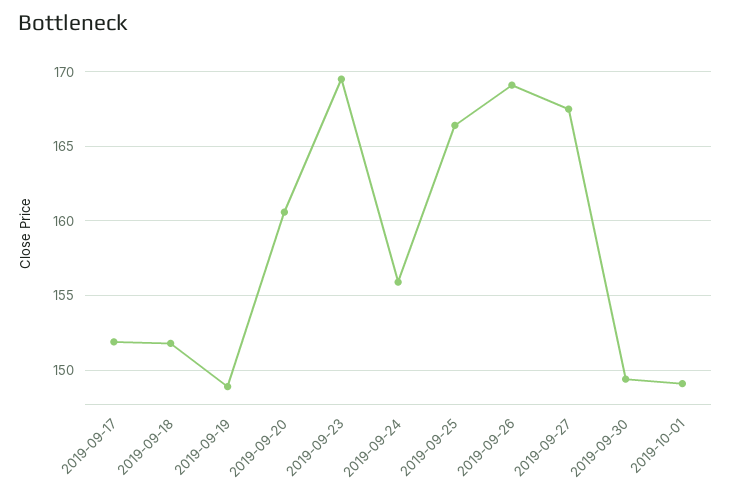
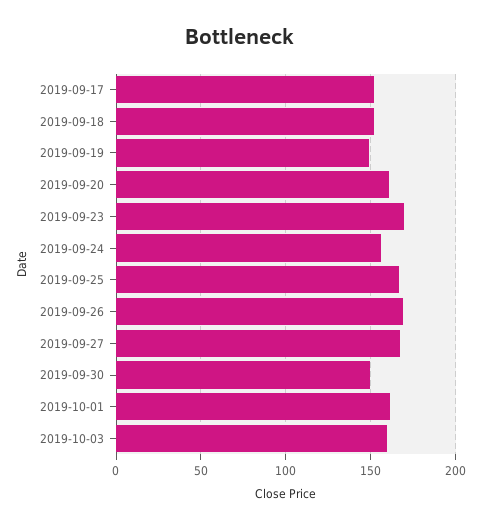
2019-10-01: 149 -> 160
2019-10-03: none -> 160

